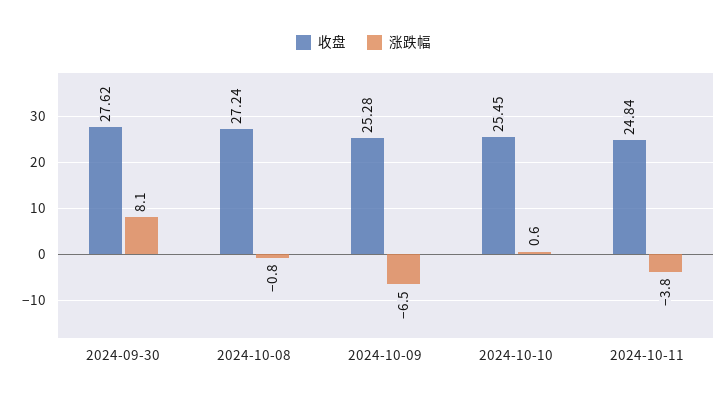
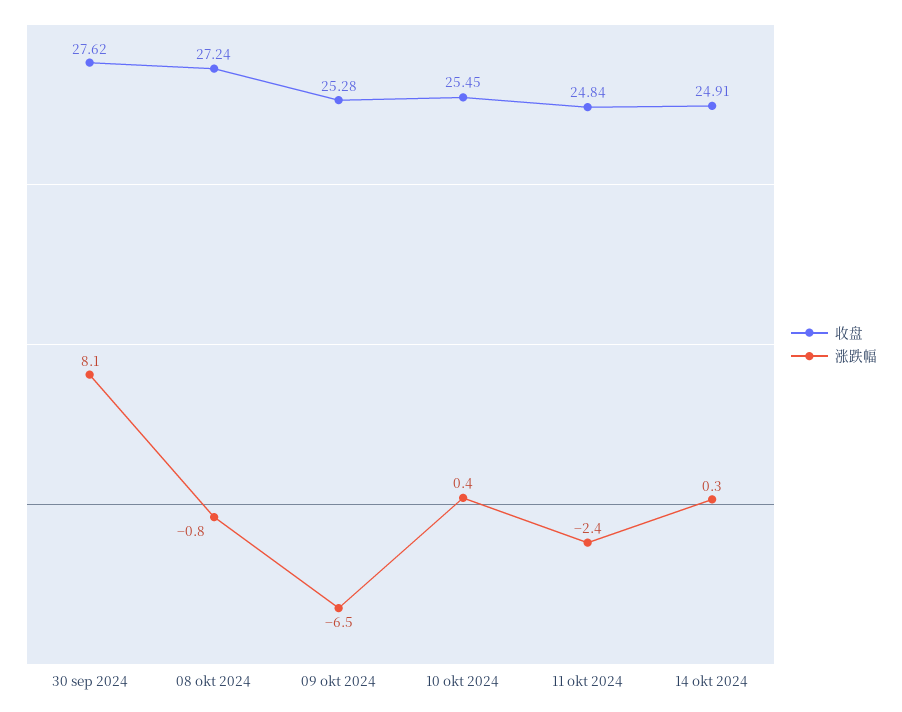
涨跌幅, 2024-10-10: 0.6 -> 0.4
涨跌幅, 2024-10-11: -3.8 -> -2.4
收盘, 14 okt 2024: none -> 24.91
涨跌幅, 14 okt 2024: none -> 0.3

